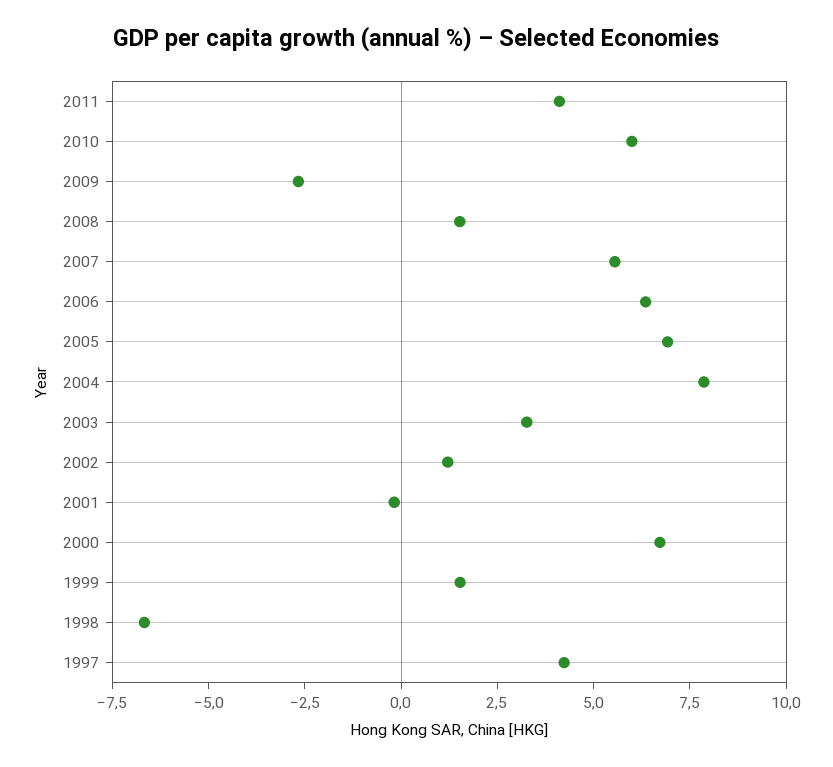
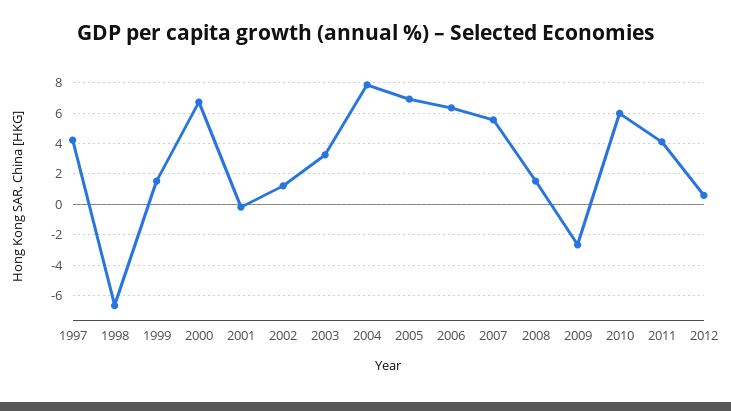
2012: none -> 0.5

